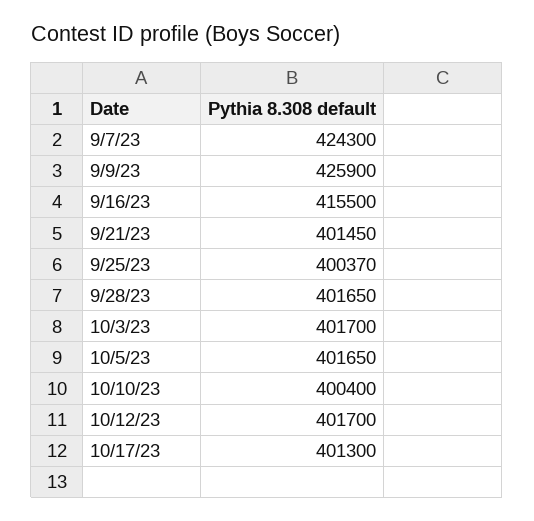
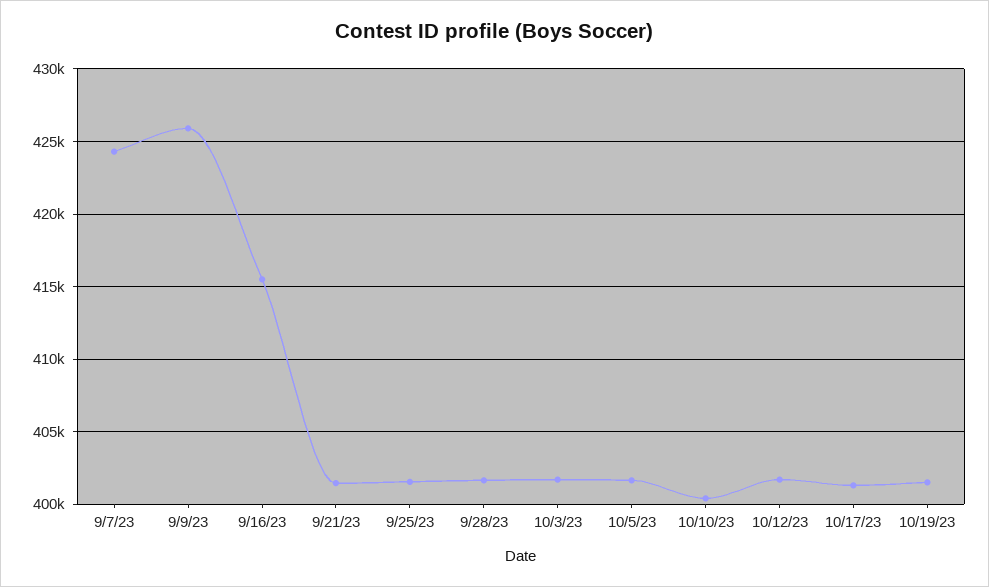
9/25/23: 400370 -> 401500
10/19/23: none -> 401500

